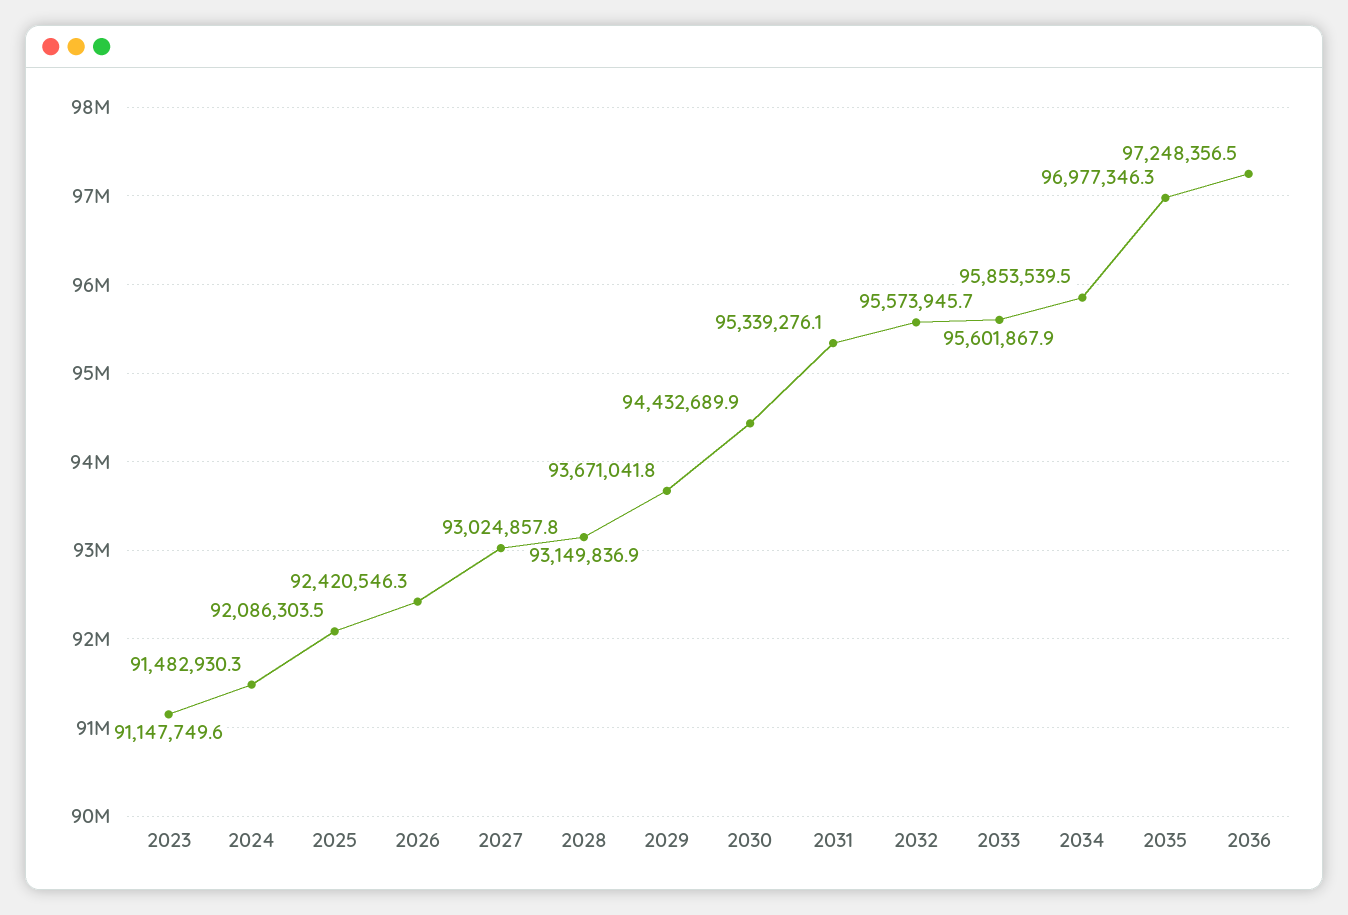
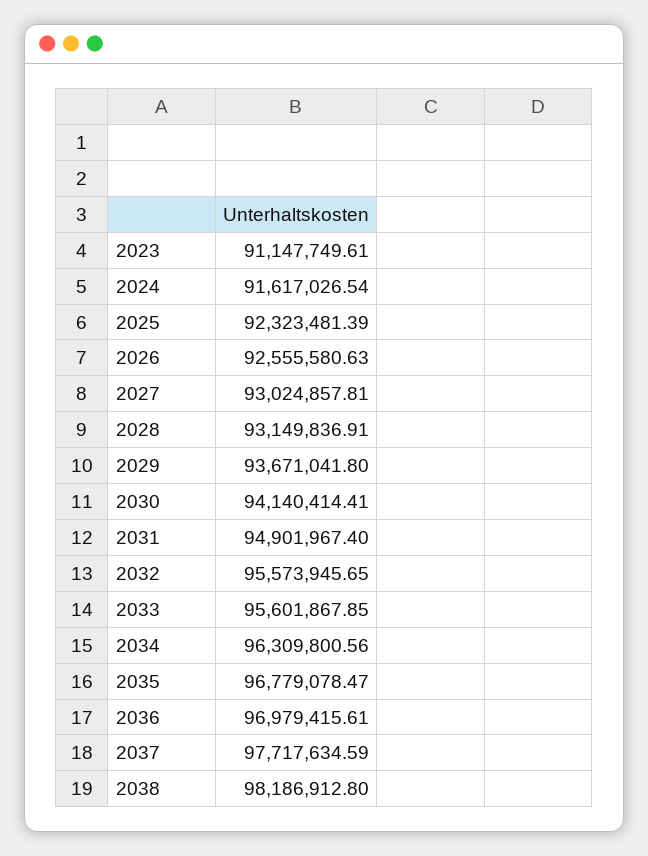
2024: 91482930.3 -> 91617026.54
2025: 92086303.5 -> 92323481.39
2026: 92420546.3 -> 92555580.63
2030: 94432689.9 -> 94140414.41
2031: 95339276.1 -> 94901967.4
2034: 95853539.5 -> 96309800.56
2035: 96977346.3 -> 96779078.47
2036: 97248356.5 -> 96979415.61
2037: none -> 97717634.59
2038: none -> 98186912.8

